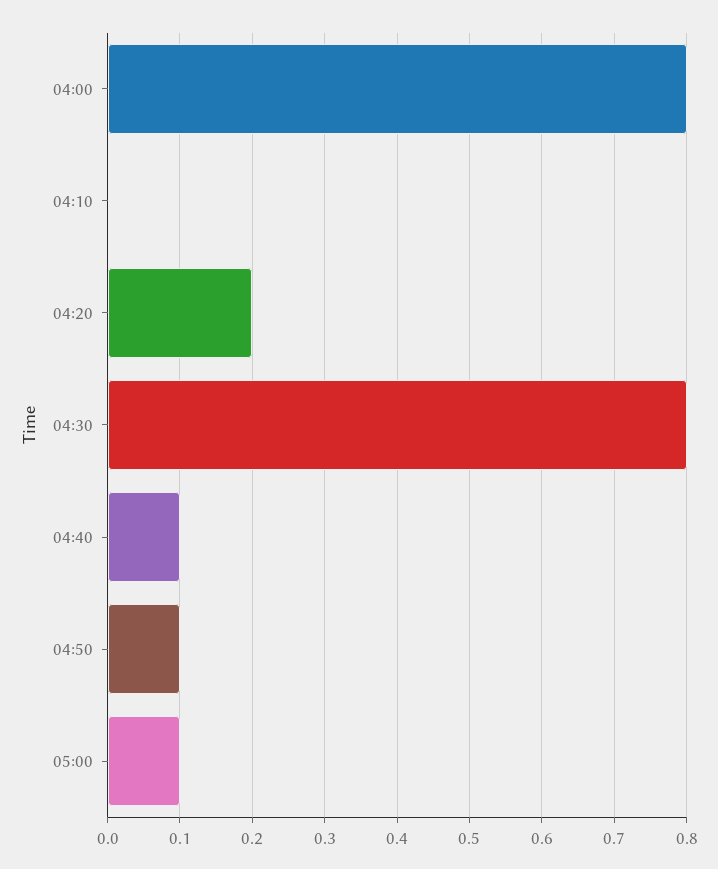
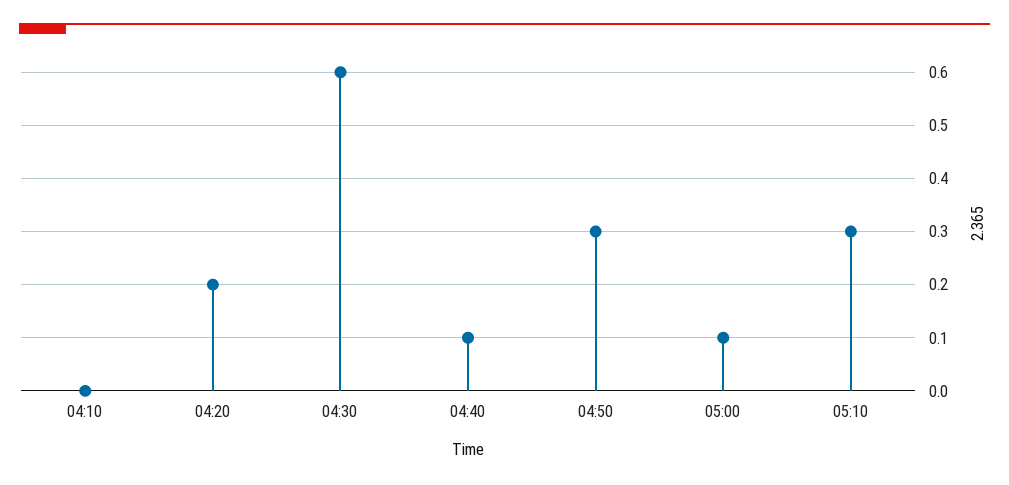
04:00: 0.8 -> none
04:30: 0.8 -> 0.6
04:50: 0.1 -> 0.3
05:10: none -> 0.3

